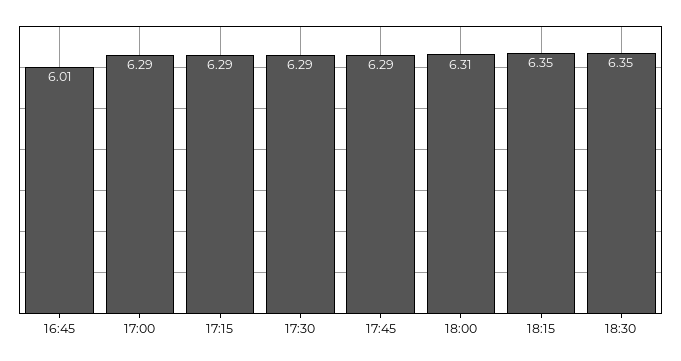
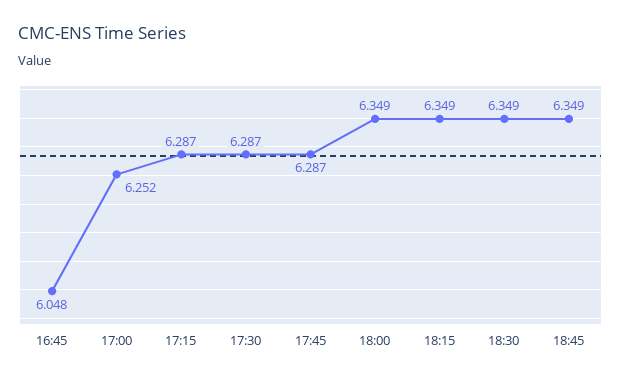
16:45: 6.01 -> 6.048
17:00: 6.29 -> 6.252
18:00: 6.31 -> 6.349
18:45: none -> 6.349

